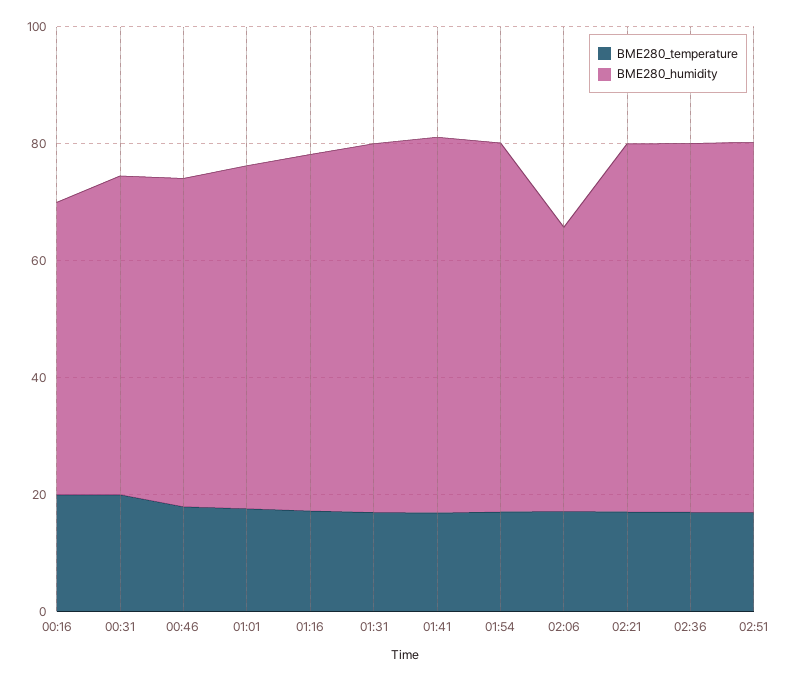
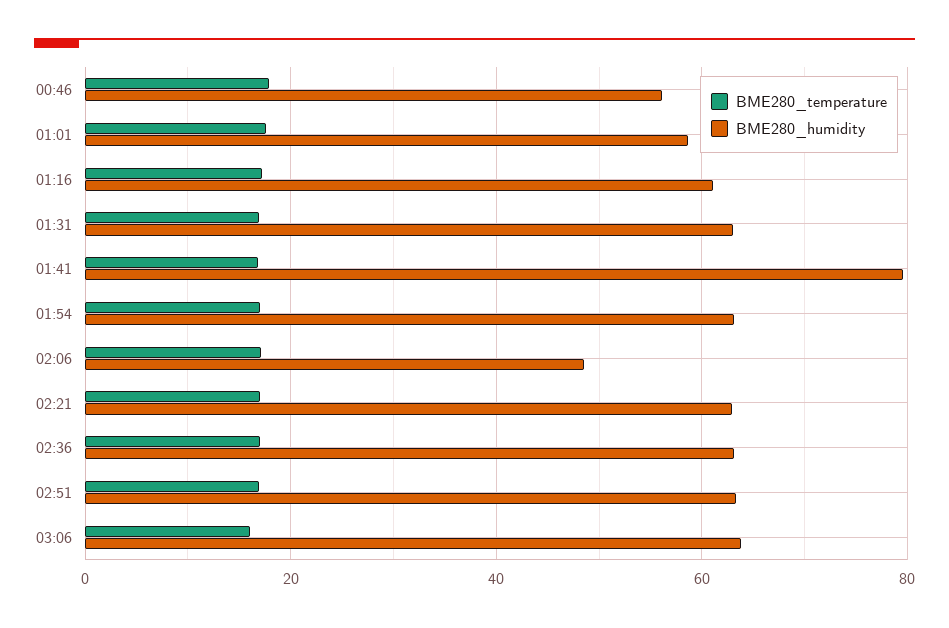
BME280_temperature, 00:16: 20 -> none
BME280_humidity, 00:16: 50 -> none
BME280_temperature, 00:31: 20 -> none
BME280_humidity, 00:31: 55 -> none
BME280_humidity, 01:41: 65 -> 80
BME280_temperature, 03:06: none -> 16
BME280_humidity, 03:06: none -> 64

